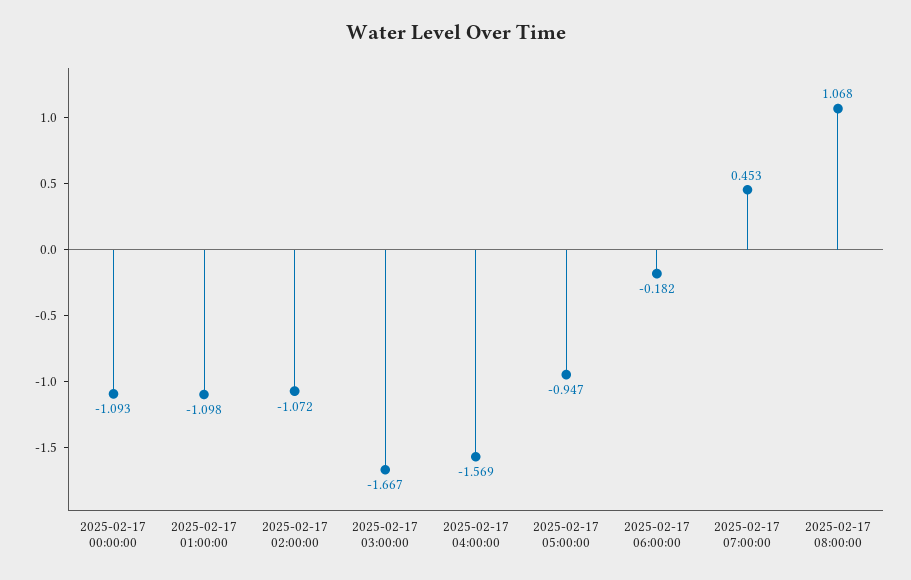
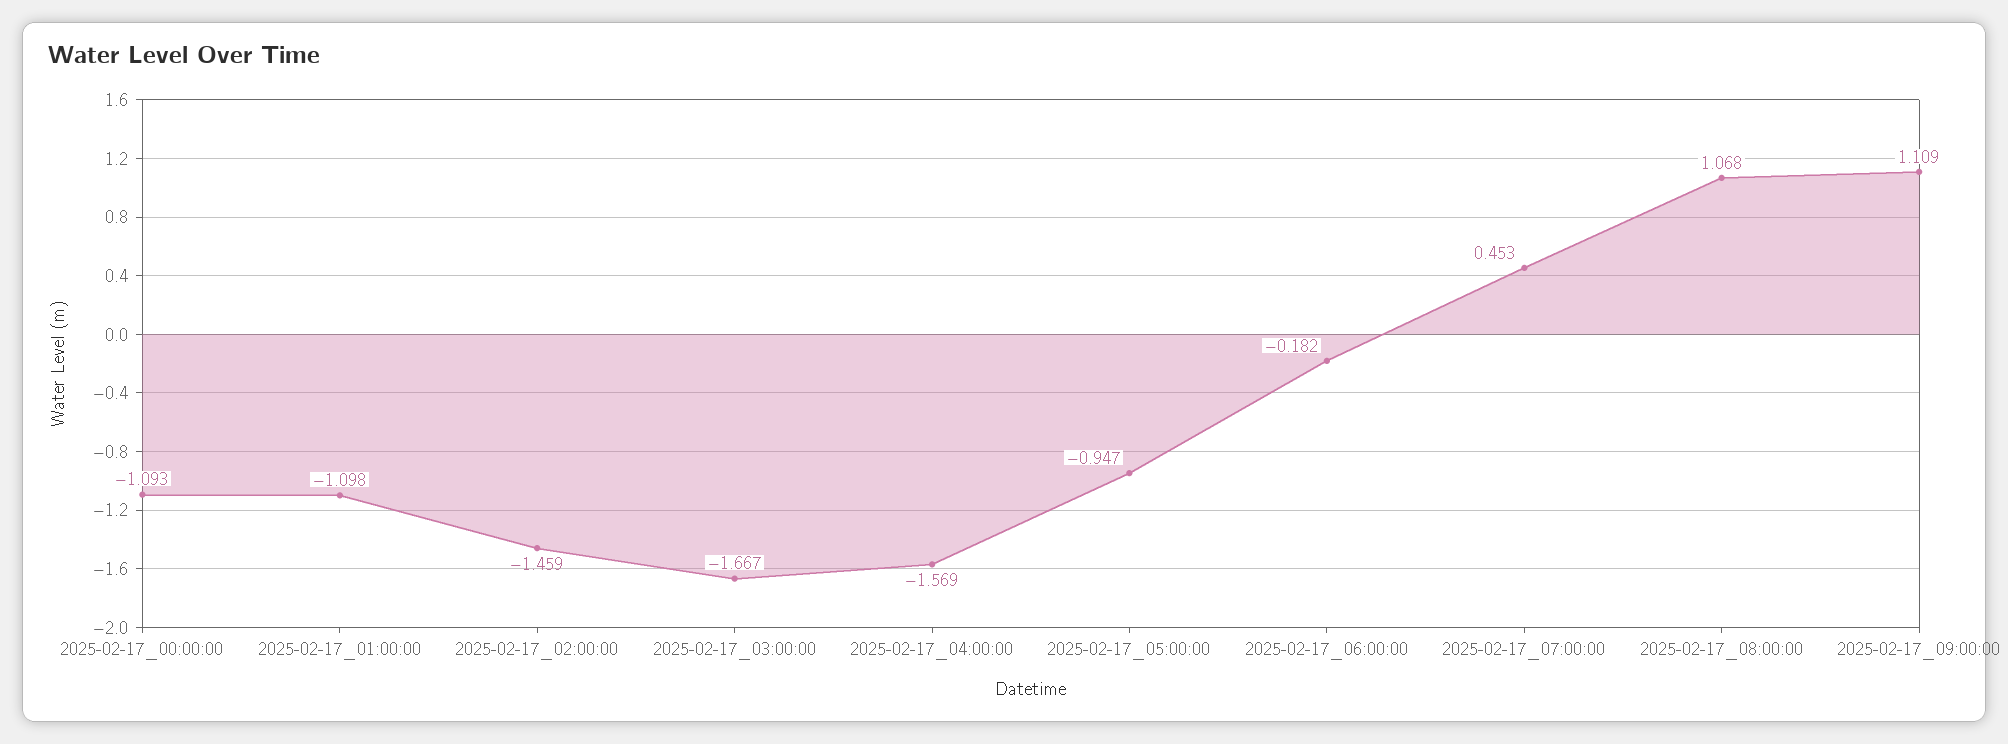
2025-02-17 02:00:00: -1.072 -> -1.459
2025-02-17_09:00:00: none -> 1.109

